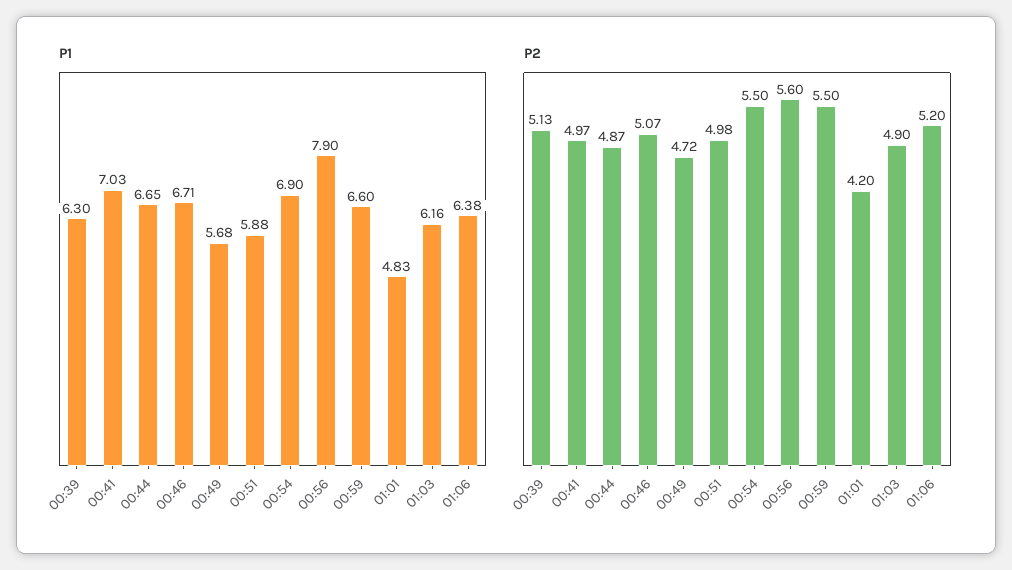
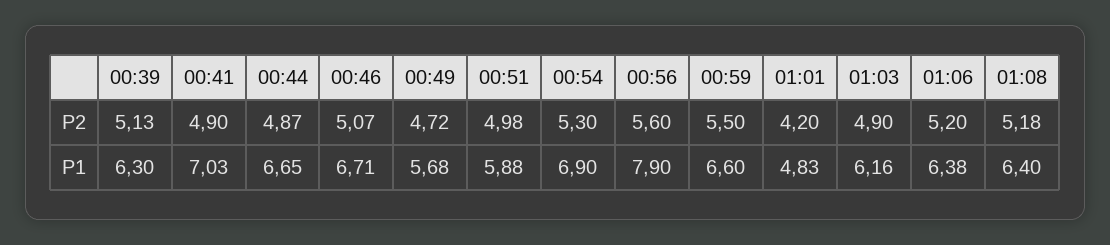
P2, 00:41: 4.97 -> 4.9
P2, 00:54: 5.5 -> 5.3
P2, 01:08: none -> 5.18
P1, 01:08: none -> 6.4

